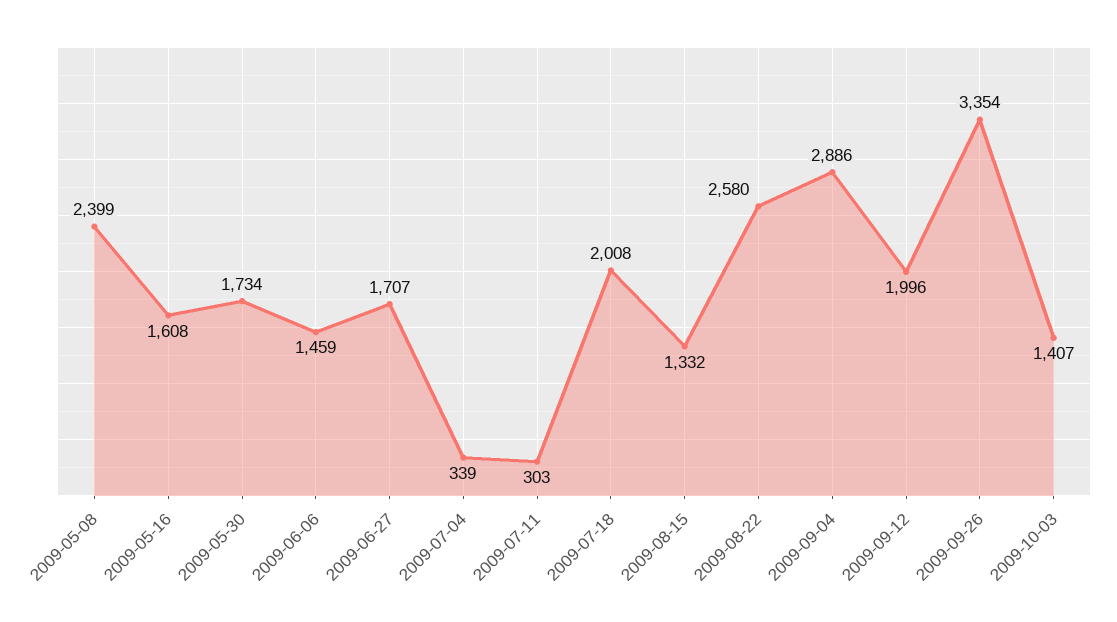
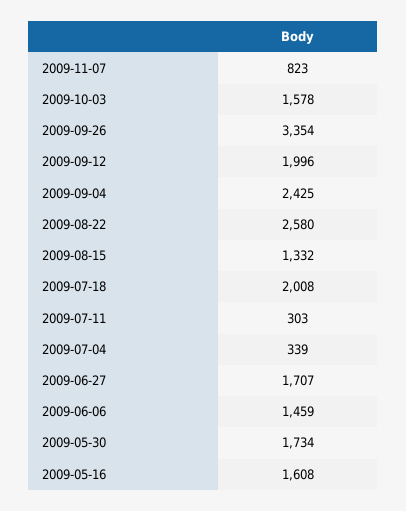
2009-05-08: 2399 -> none
2009-09-04: 2886 -> 2425
2009-10-03: 1407 -> 1578
2009-11-07: none -> 823

